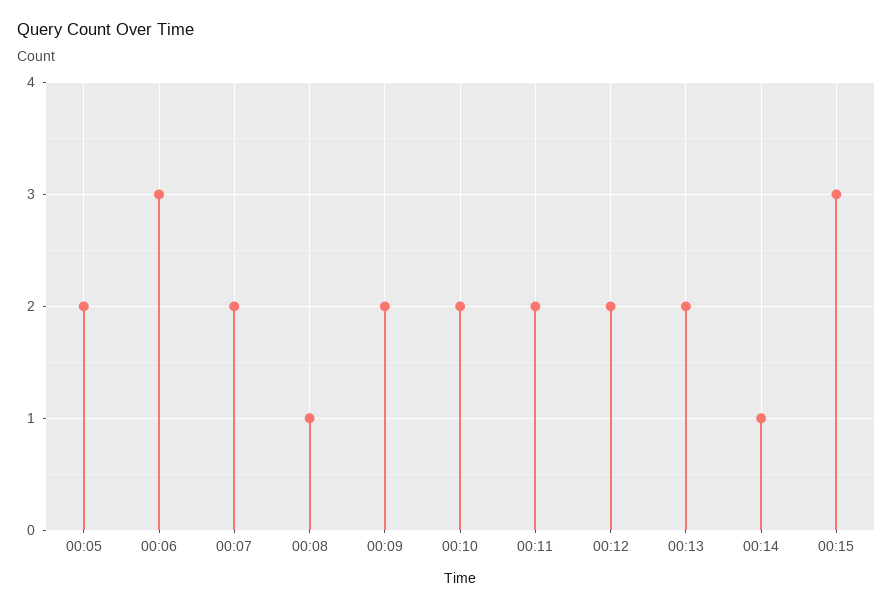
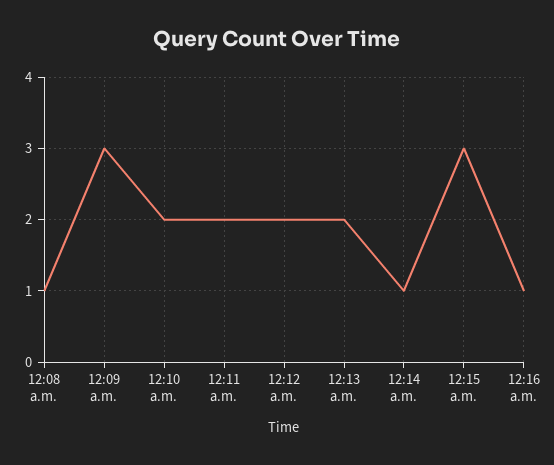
00:05: 2 -> none
00:06: 3 -> none
00:07: 2 -> none
00:09: 2 -> 3
12:16 a.m.: none -> 1

